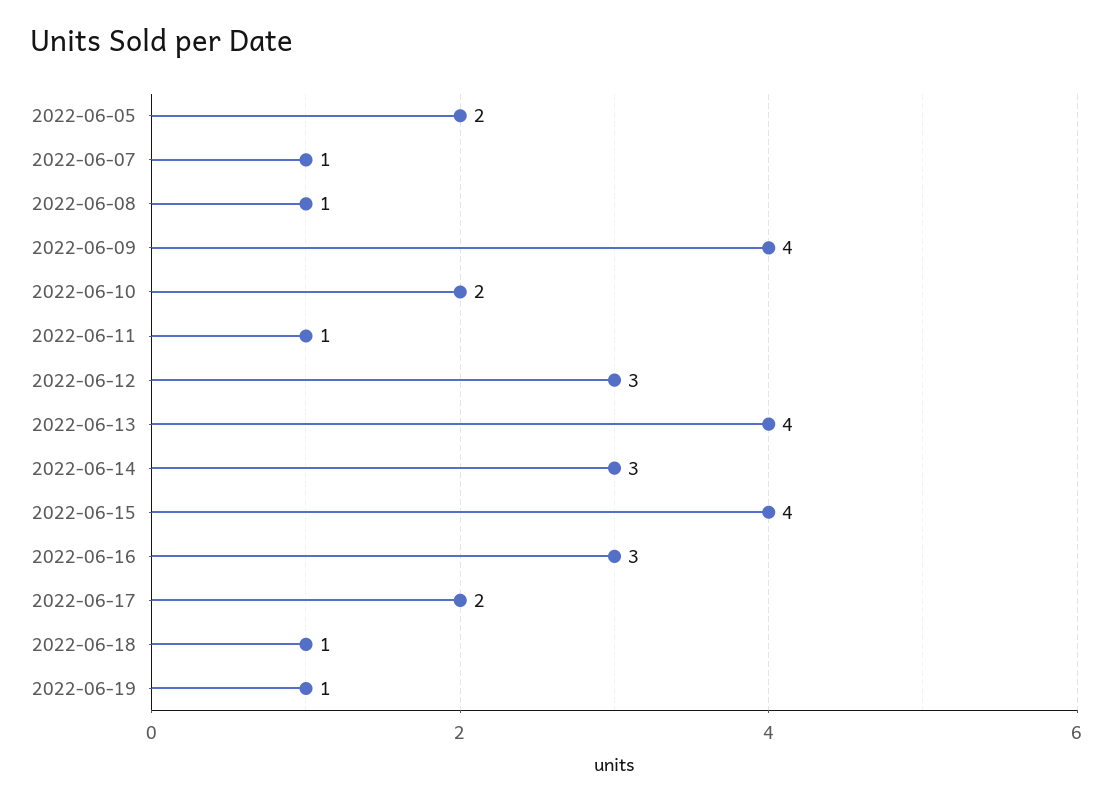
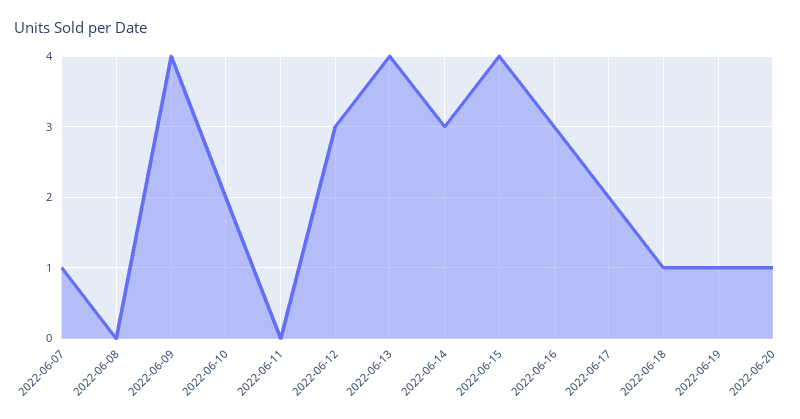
2022-06-05: 2 -> none
2022-06-08: 1 -> 0
2022-06-11: 1 -> 0
2022-06-20: none -> 1

